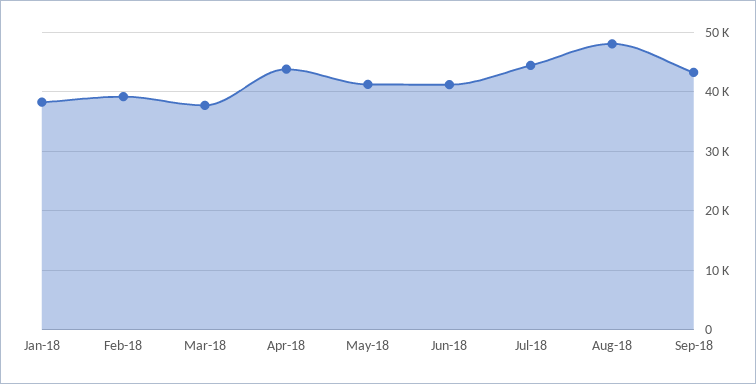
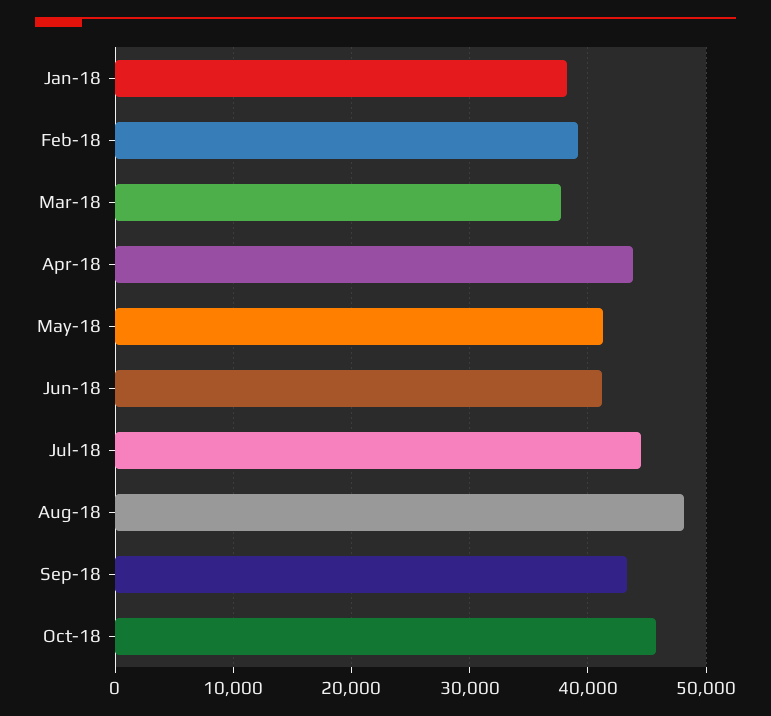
Oct-18: none -> 46000

